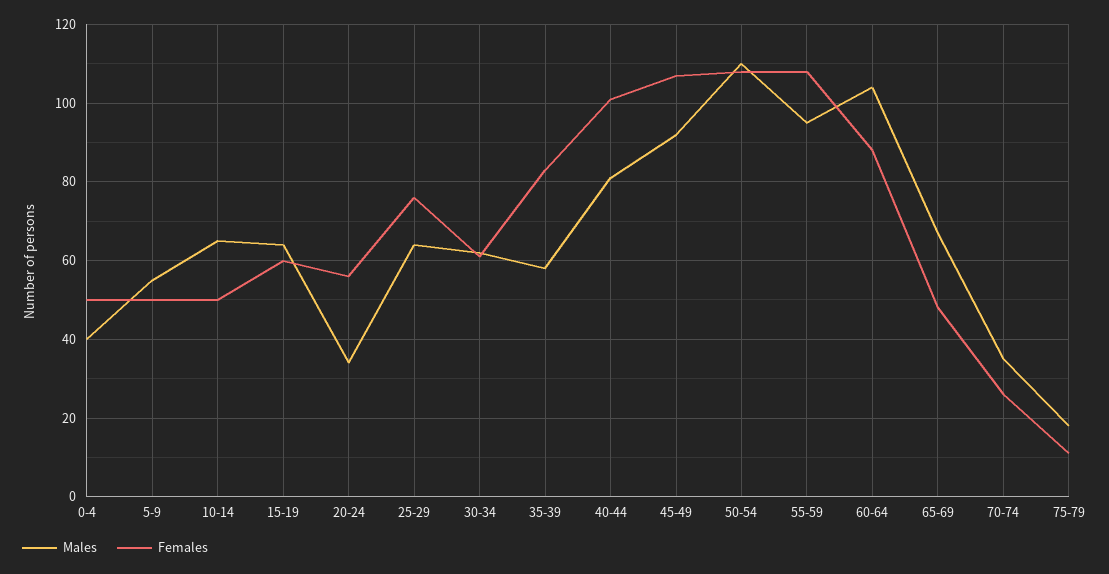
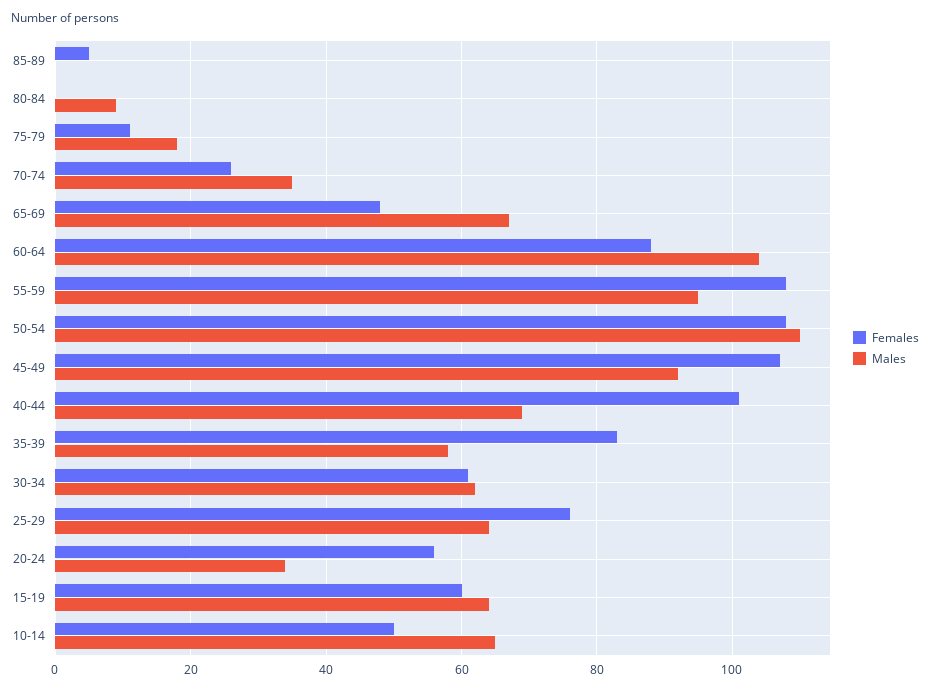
Males, 0-4: 40 -> none
Females, 0-4: 50 -> none
Males, 5-9: 55 -> none
Females, 5-9: 50 -> none
Males, 40-44: 80 -> 70
Females, 85-89: none -> 5
Males, 85-89: none -> 0
Females, 80-84: none -> 0
Males, 80-84: none -> 10

